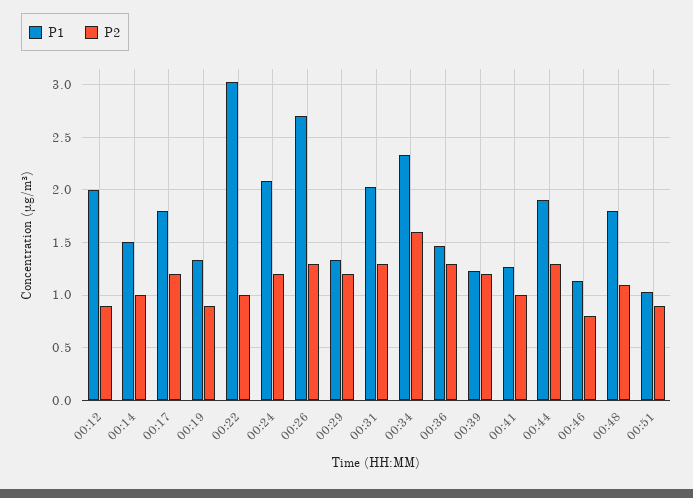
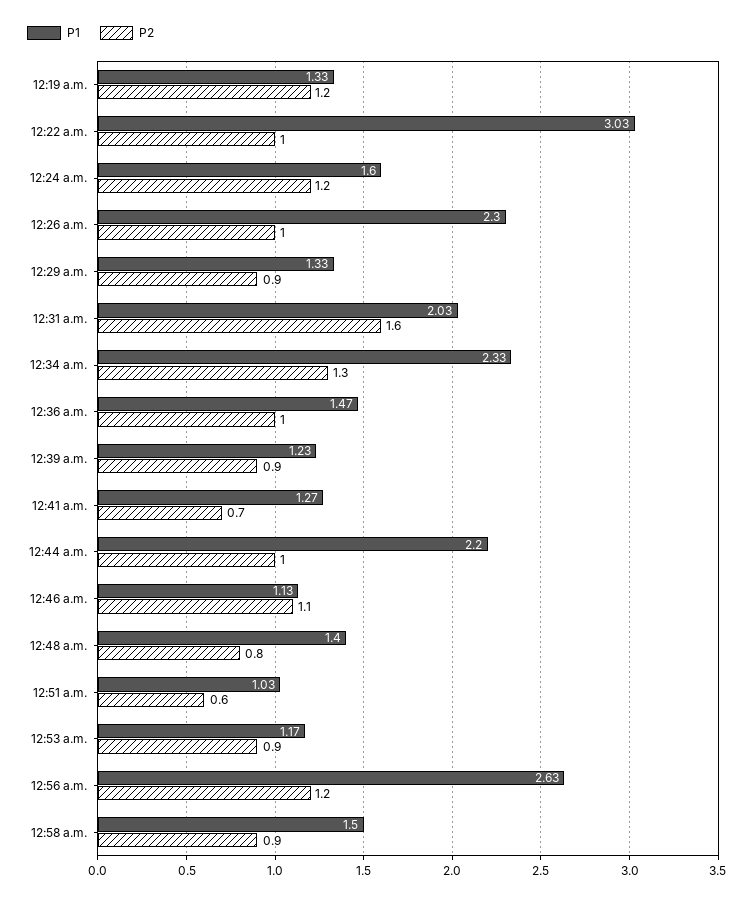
P1, 00:12: 2 -> none
P2, 00:12: 0.9 -> none
P1, 00:14: 1.5 -> none
P2, 00:14: 1 -> none
P1, 00:17: 1.8 -> none
P2, 00:17: 1.2 -> none
P2, 00:19: 0.9 -> 1.2
P1, 00:24: 2.1 -> 1.6
P1, 00:26: 2.7 -> 2.3
P2, 00:26: 1.3 -> 1
P2, 00:29: 1.2 -> 0.9
P2, 00:31: 1.3 -> 1.6
P2, 00:34: 1.6 -> 1.3
P2, 00:36: 1.3 -> 1
P2, 00:39: 1.2 -> 0.9
P2, 00:41: 1 -> 0.7
P1, 00:44: 1.9 -> 2.2
P2, 00:44: 1.3 -> 1
P2, 00:46: 0.8 -> 1.1
P1, 00:48: 1.8 -> 1.4
P2, 00:48: 1.1 -> 0.8
P2, 00:51: 0.9 -> 0.6
P1, 12:53 a.m.: none -> 1.17
P2, 12:53 a.m.: none -> 0.9
P1, 12:56 a.m.: none -> 2.63
P2, 12:56 a.m.: none -> 1.2
P1, 12:58 a.m.: none -> 1.5
P2, 12:58 a.m.: none -> 0.9

